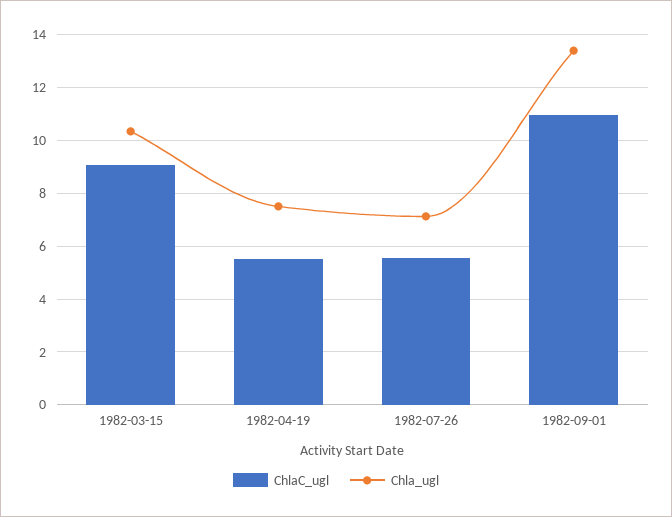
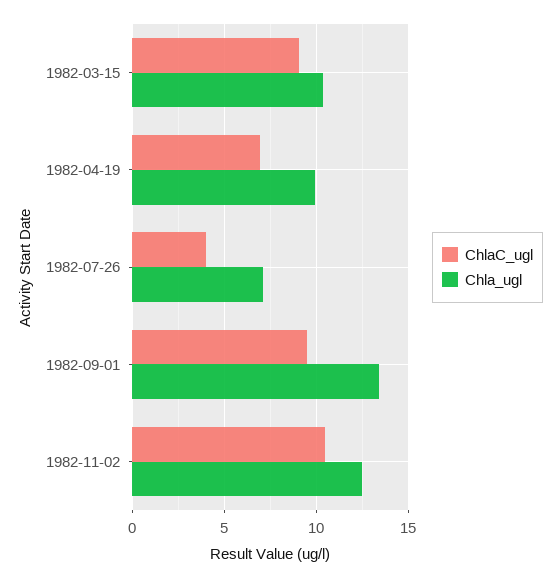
ChlaC_ugl, 1982-04-19: 5.5 -> 7
Chla_ugl, 1982-04-19: 7.5 -> 10
ChlaC_ugl, 1982-07-26: 5.5 -> 4
ChlaC_ugl, 1982-09-01: 11 -> 9.5
ChlaC_ugl, 1982-11-02: none -> 10.5
Chla_ugl, 1982-11-02: none -> 12.5

